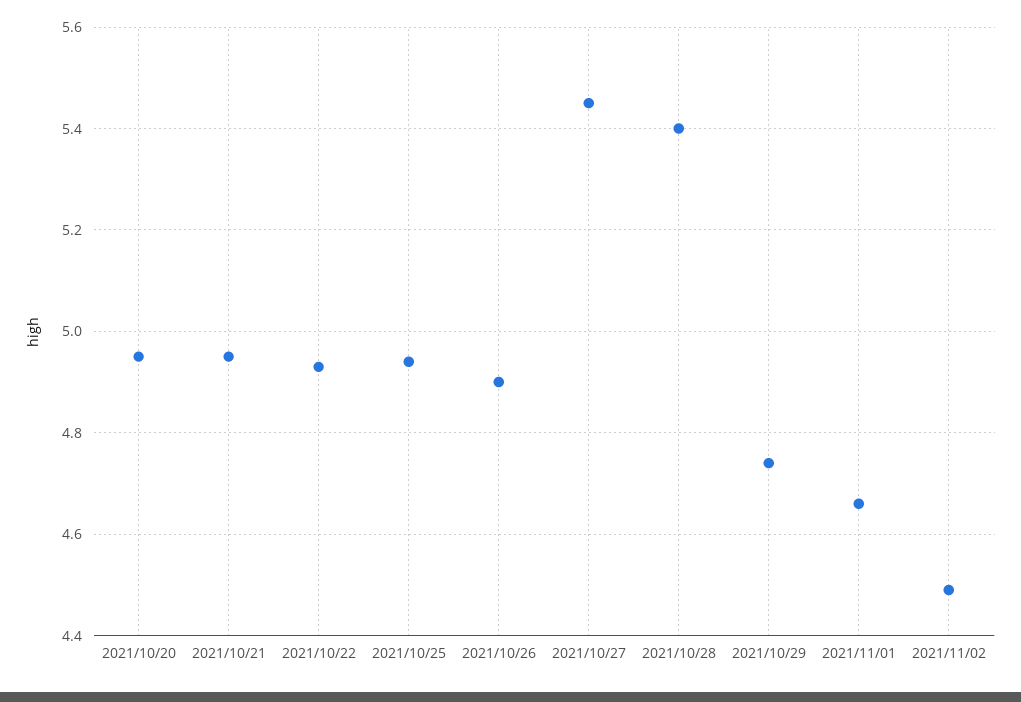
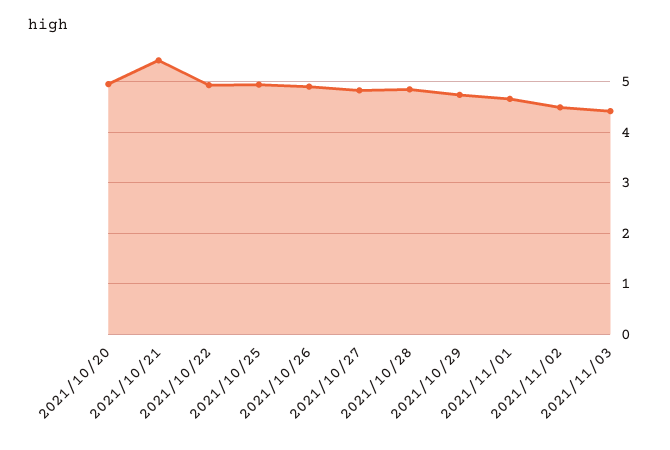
2021/10/21: 4.95 -> 5.4
2021/10/27: 5.45 -> 4.8
2021/10/28: 5.4 -> 4.8
2021/11/03: none -> 4.4

